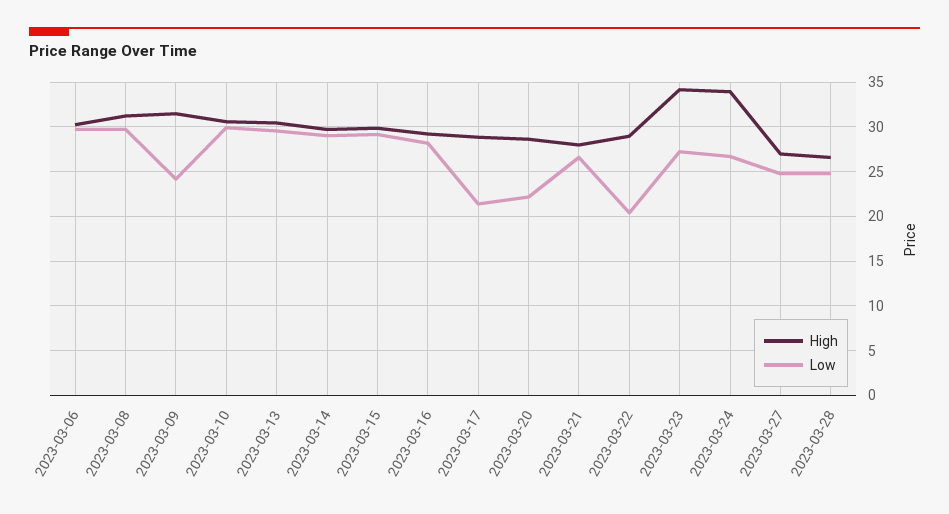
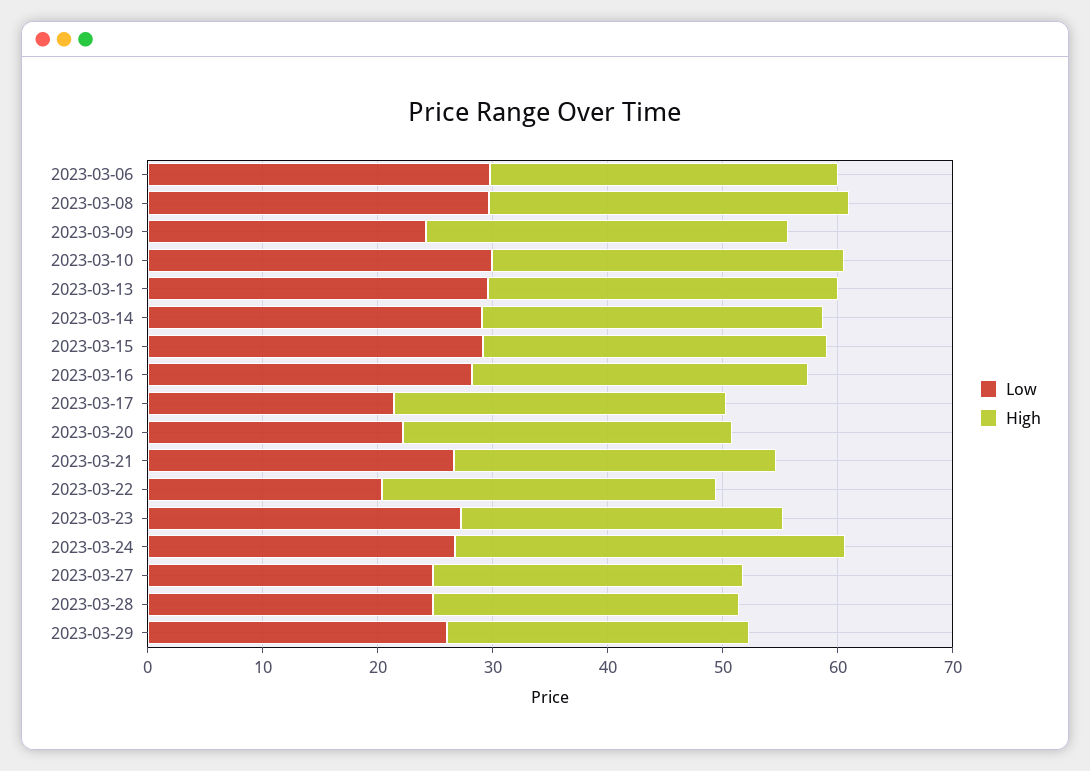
High, 2023-03-23: 34 -> 28
Low, 2023-03-29: none -> 26
High, 2023-03-29: none -> 26

